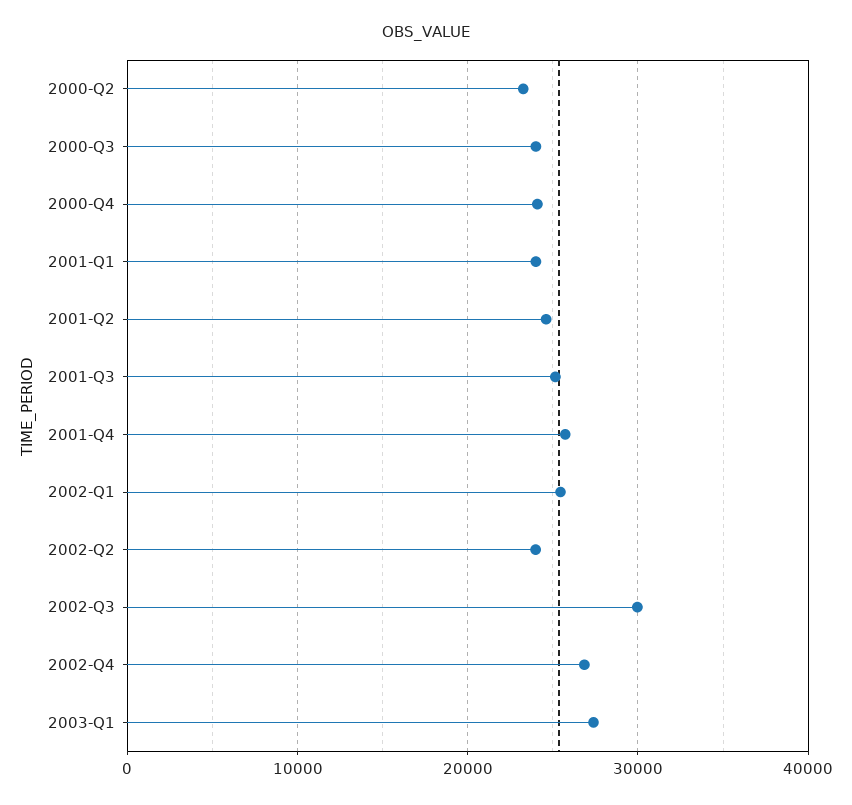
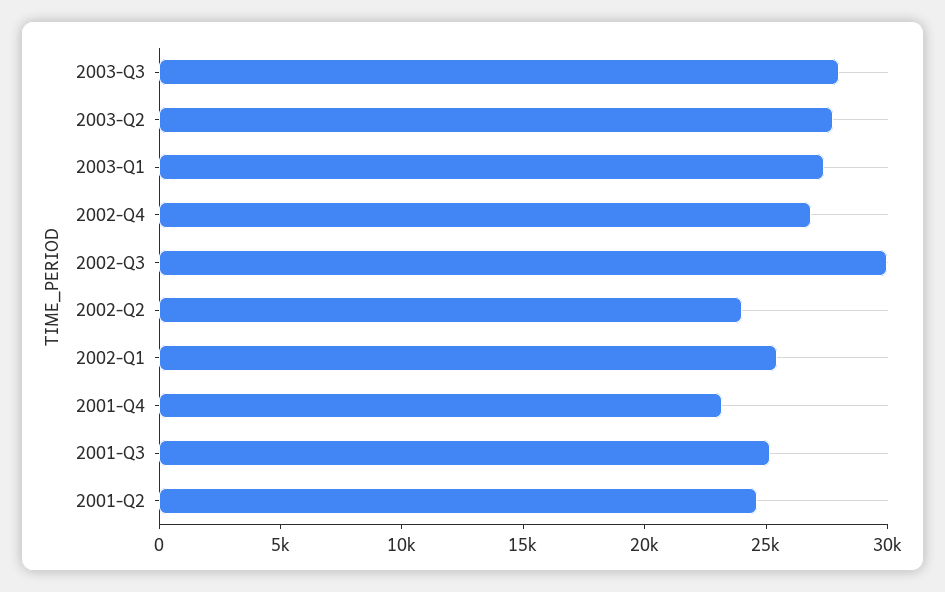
2000-Q2: 23000 -> none
2000-Q3: 24000 -> none
2000-Q4: 24000 -> none
2001-Q1: 24000 -> none
2001-Q4: 26000 -> 23000
2003-Q3: none -> 28000
2003-Q2: none -> 28000

